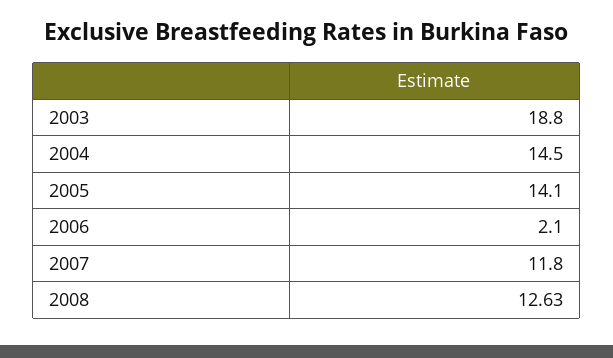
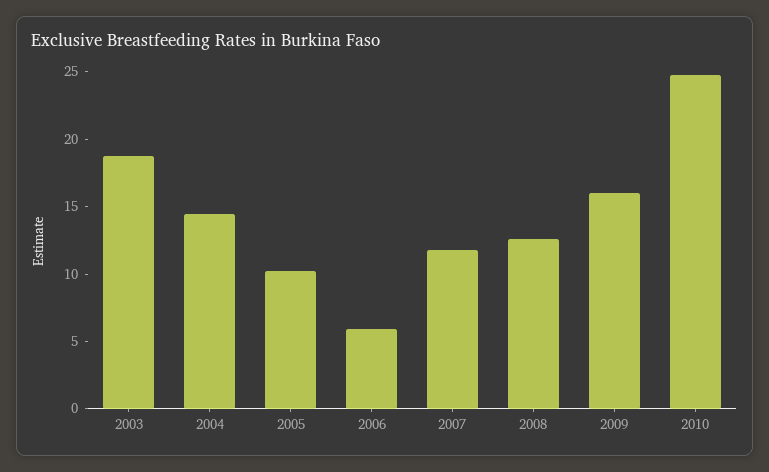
2005: 14.1 -> 10
2006: 2.1 -> 6
2009: none -> 16
2010: none -> 25

